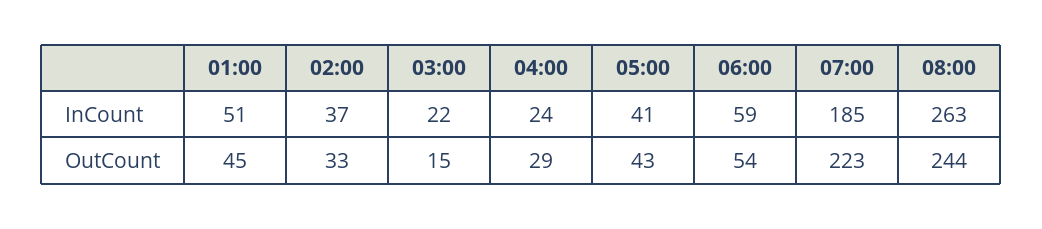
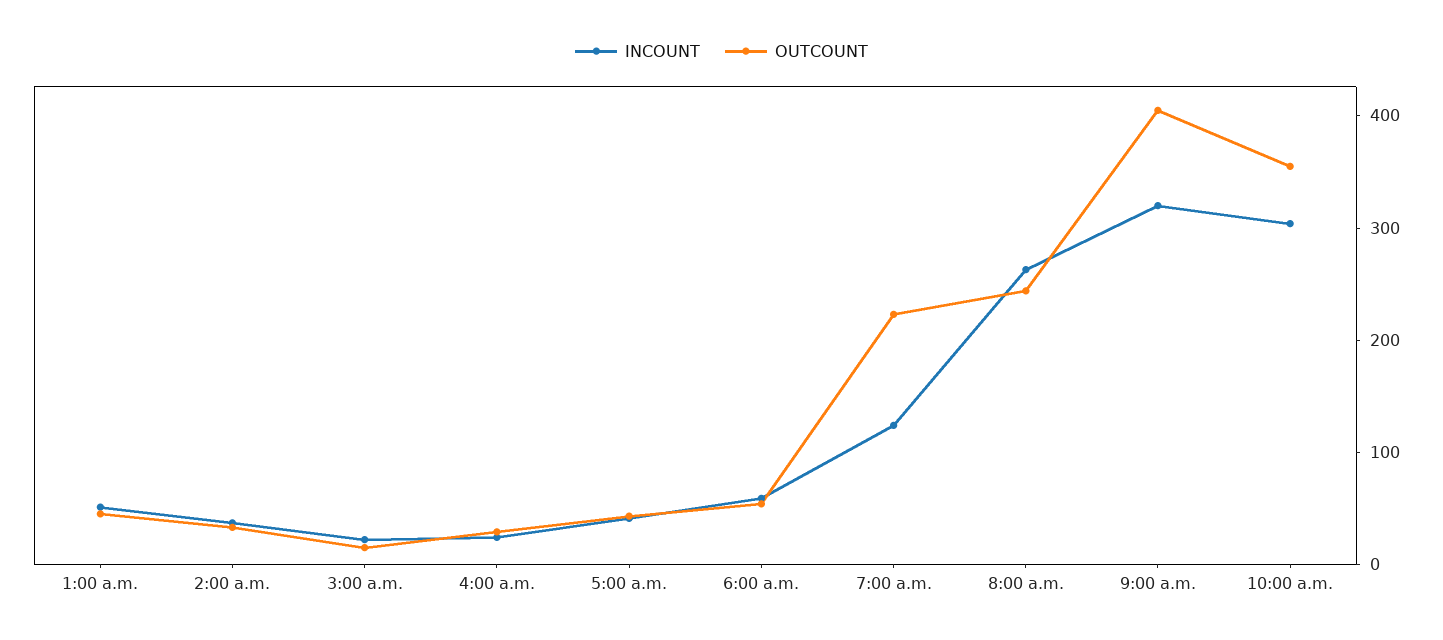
InCount, 07:00: 185 -> 120
InCount, 9:00 a.m.: none -> 320
OutCount, 9:00 a.m.: none -> 400
InCount, 10:00 a.m.: none -> 300
OutCount, 10:00 a.m.: none -> 360

